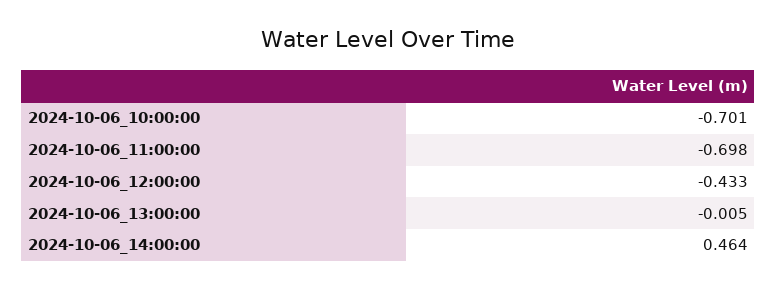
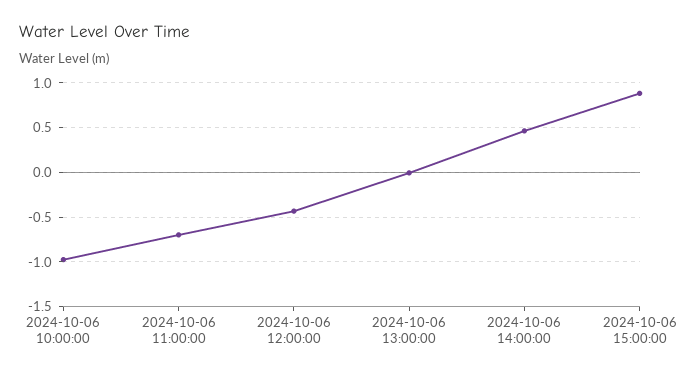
2024-10-06_10:00:00: -0.701 -> -1
2024-10-06 15:00:00: none -> 0.9

